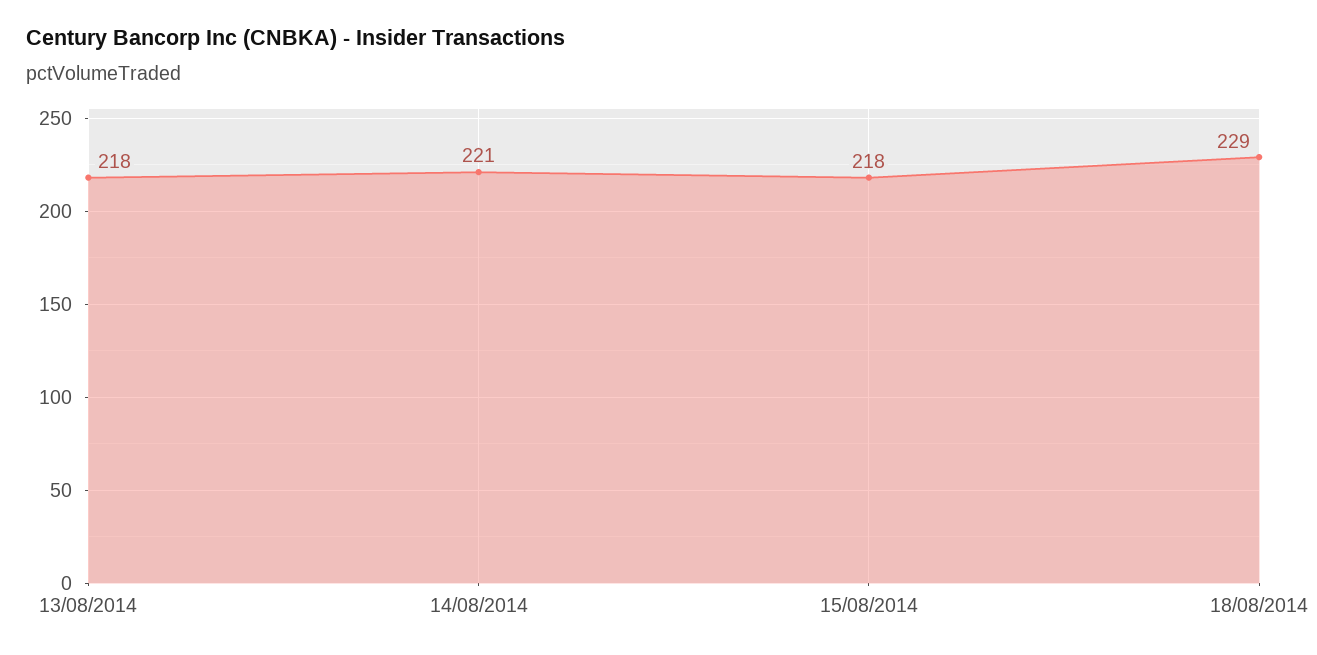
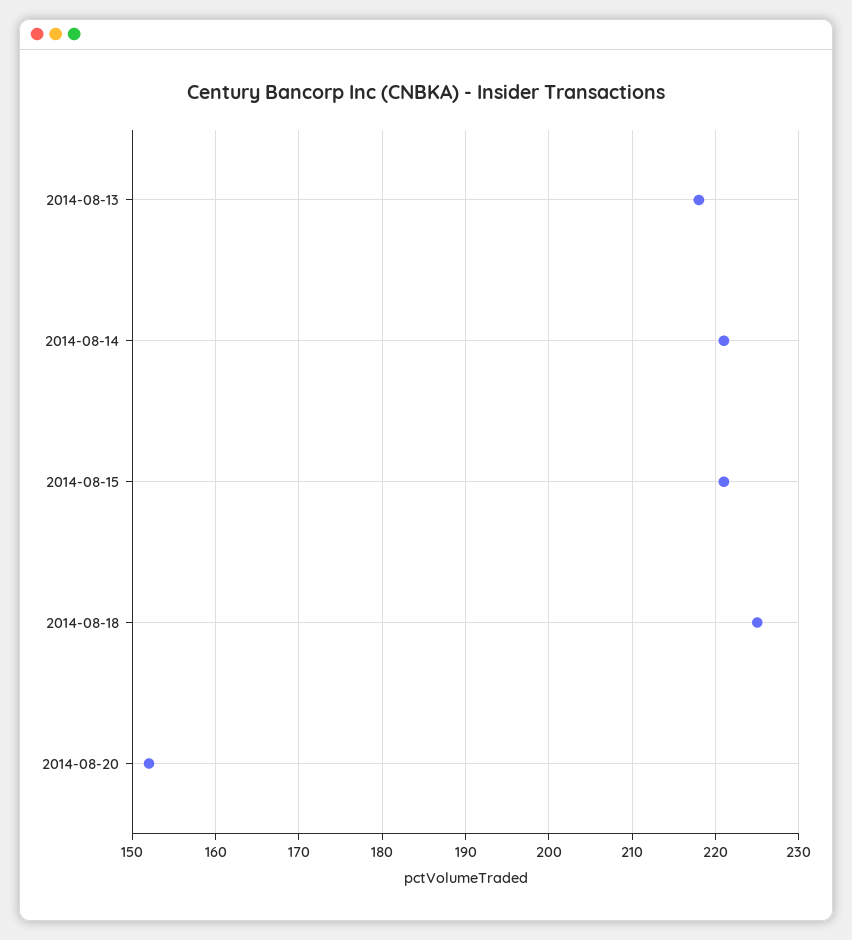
15/08/2014: 218 -> 221
18/08/2014: 229 -> 225
2014-08-20: none -> 152

